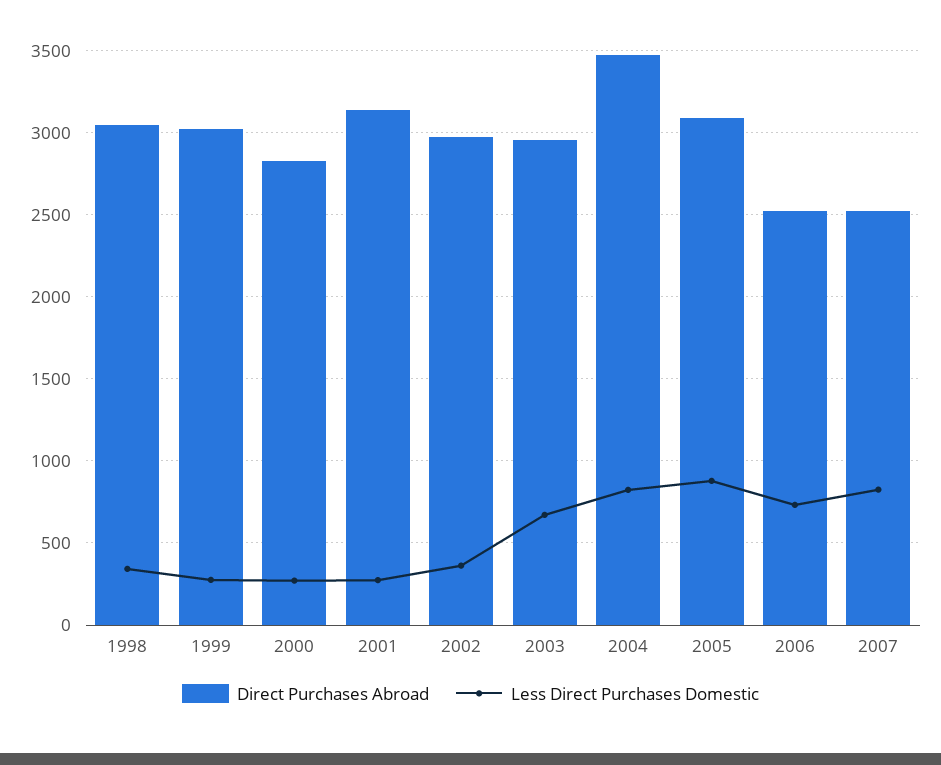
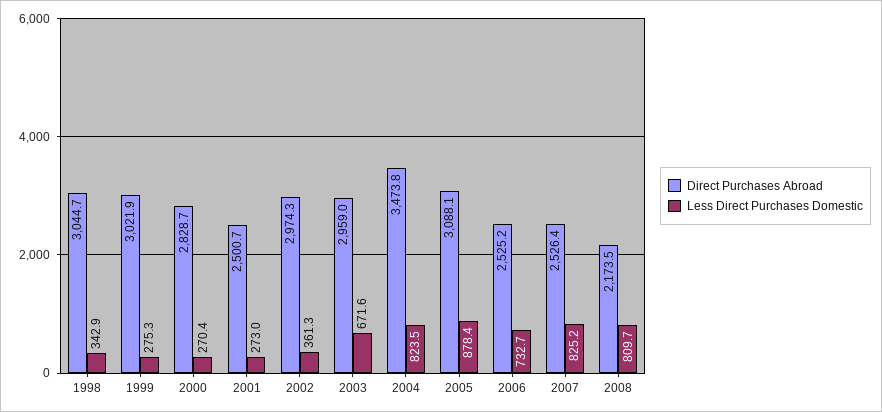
Direct Purchases Abroad, 2001: 3150 -> 2500.7
Direct Purchases Abroad, 2008: none -> 2173.5
Less Direct Purchases Domestic, 2008: none -> 809.7

